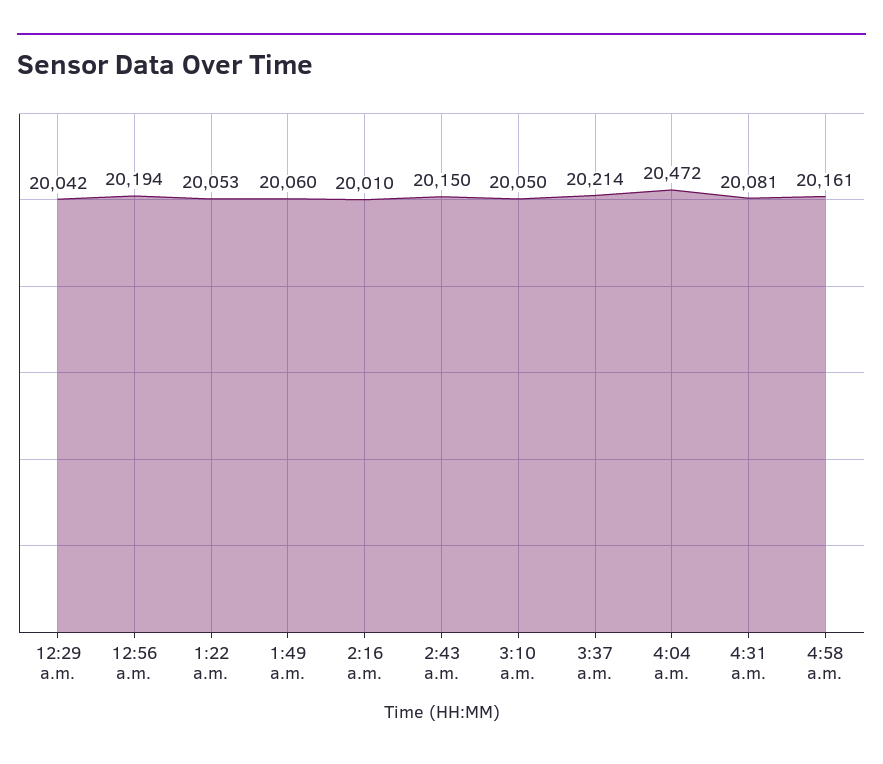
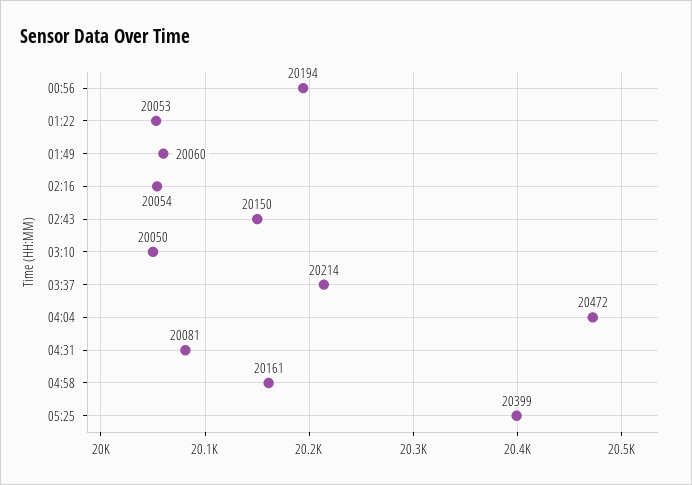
12:29 a.m.: 20042 -> none
2:16 a.m.: 20010 -> 20054
05:25: none -> 20399

